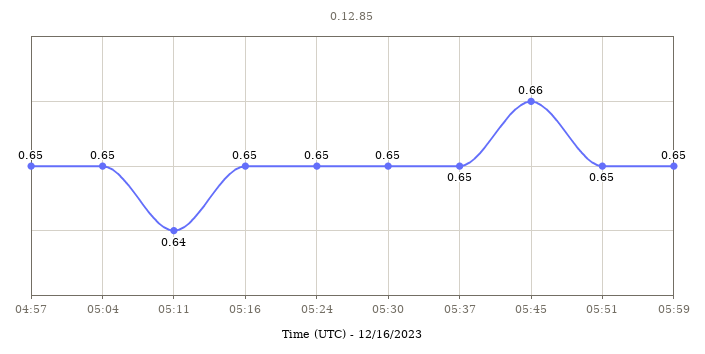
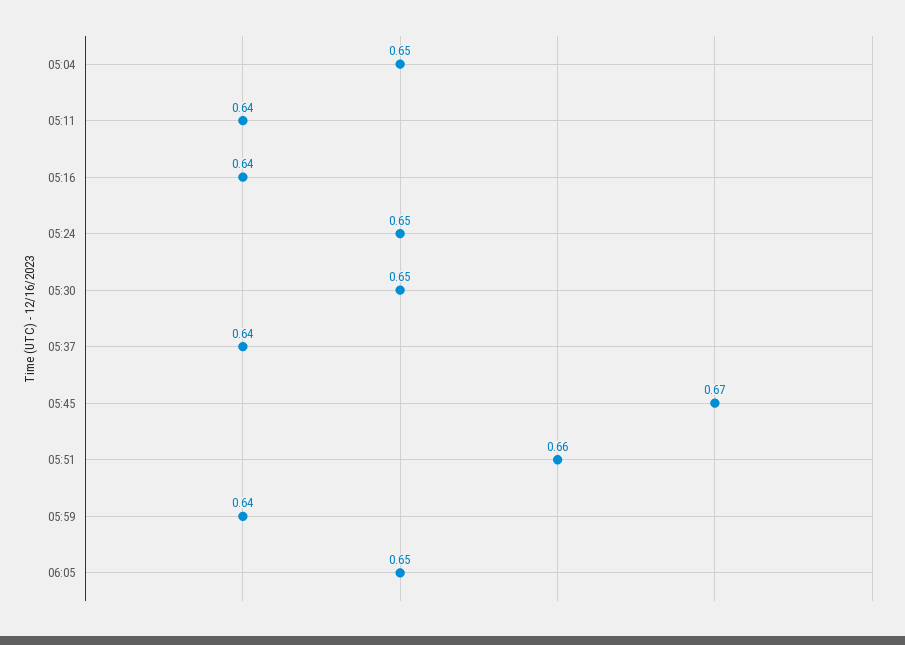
04:57: 0.65 -> none
05:16: 0.65 -> 0.64
05:37: 0.65 -> 0.64
05:45: 0.66 -> 0.67
05:51: 0.65 -> 0.66
05:59: 0.65 -> 0.64
06:05: none -> 0.65

